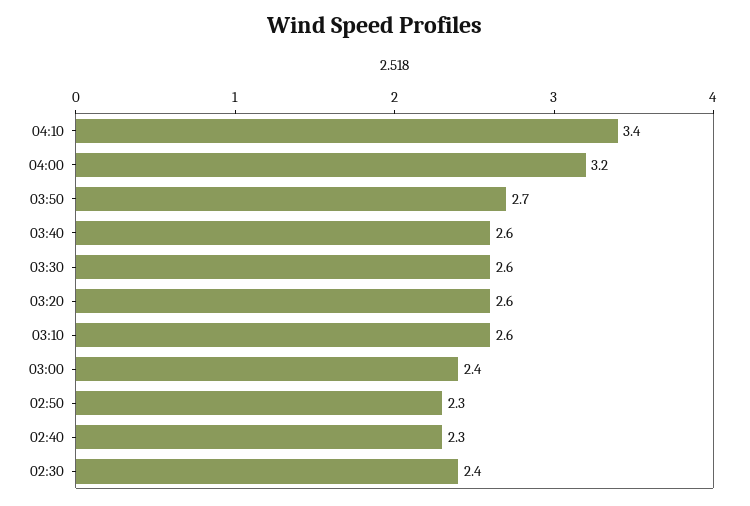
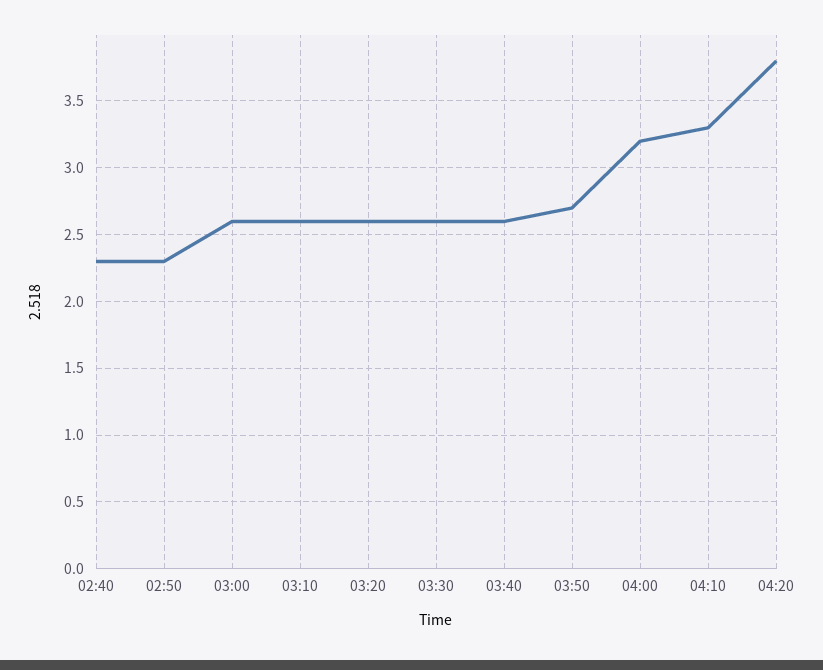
04:10: 3.4 -> 3.3
03:00: 2.4 -> 2.6
02:30: 2.4 -> none
04:20: none -> 3.8

